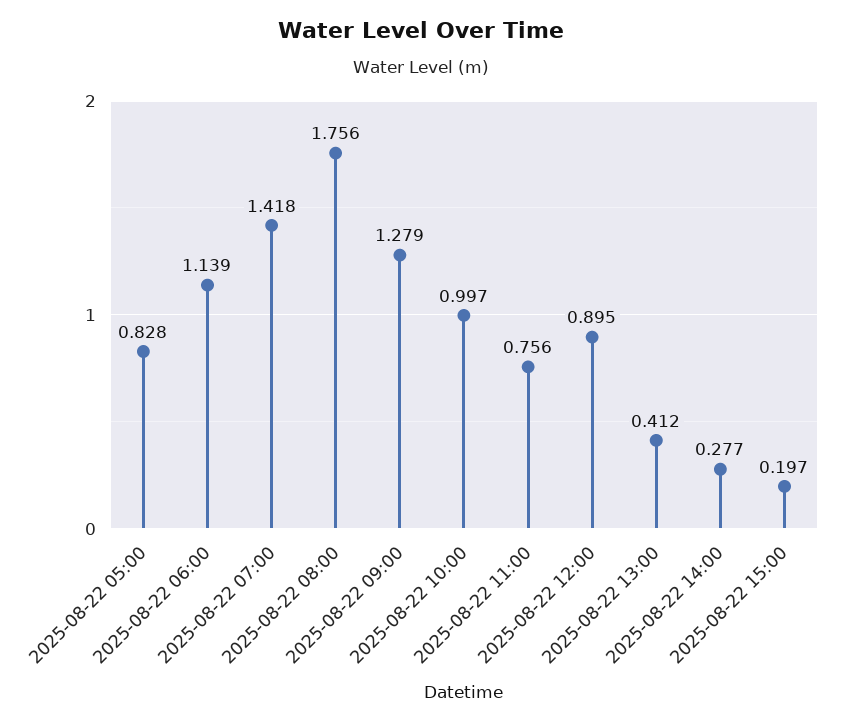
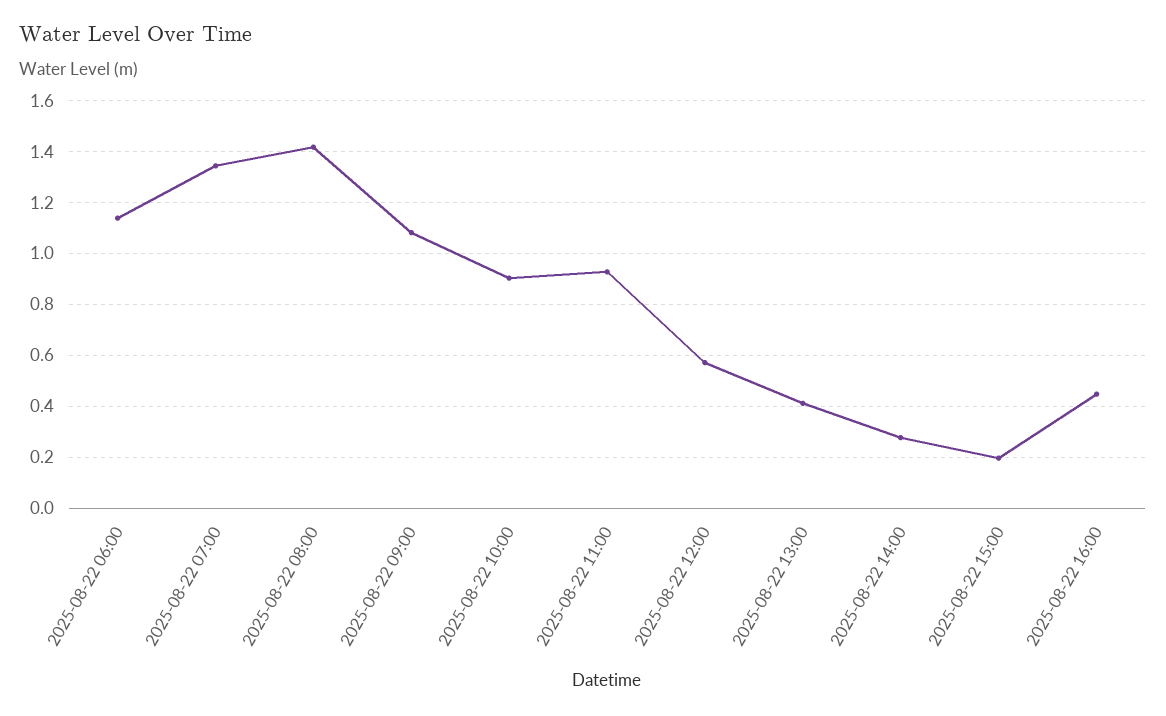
2025-08-22 05:00: 0.828 -> none
2025-08-22 07:00: 1.418 -> 1.35
2025-08-22 08:00: 1.756 -> 1.425
2025-08-22 09:00: 1.279 -> 1.075
2025-08-22 10:00: 0.997 -> 0.9
2025-08-22 11:00: 0.756 -> 0.925
2025-08-22 12:00: 0.895 -> 0.575
2025-08-22 16:00: none -> 0.45

